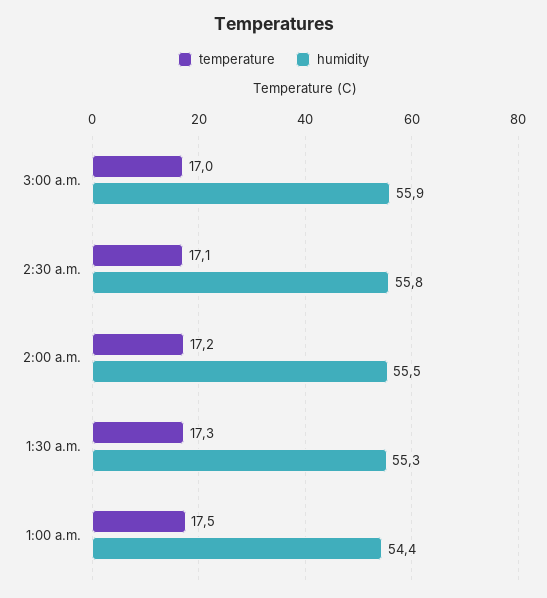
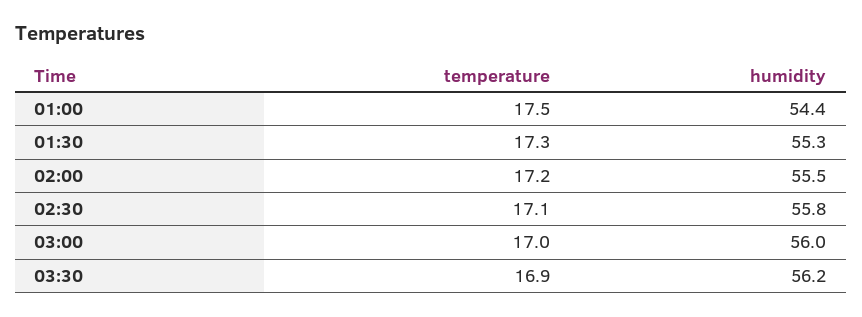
humidity, 3:00 a.m.: 55.9 -> 56
temperature, 03:30: none -> 16.9
humidity, 03:30: none -> 56.2

